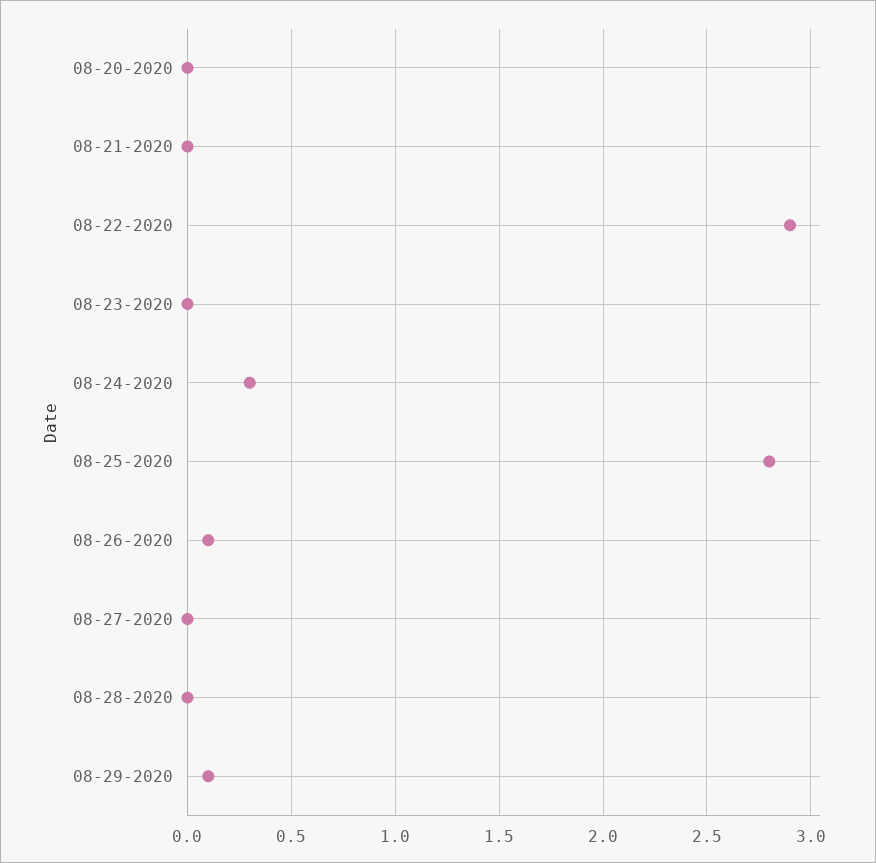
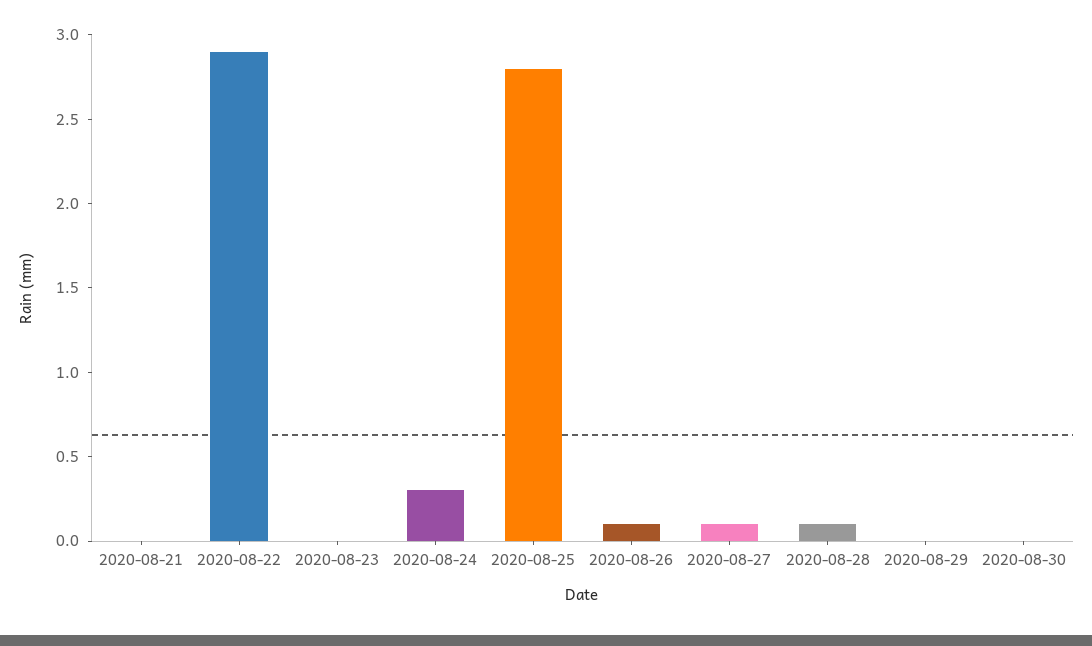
08-20-2020: 0 -> none
08-27-2020: 0 -> 0.1
08-28-2020: 0 -> 0.1
08-29-2020: 0.1 -> 0
2020-08-30: none -> 0

